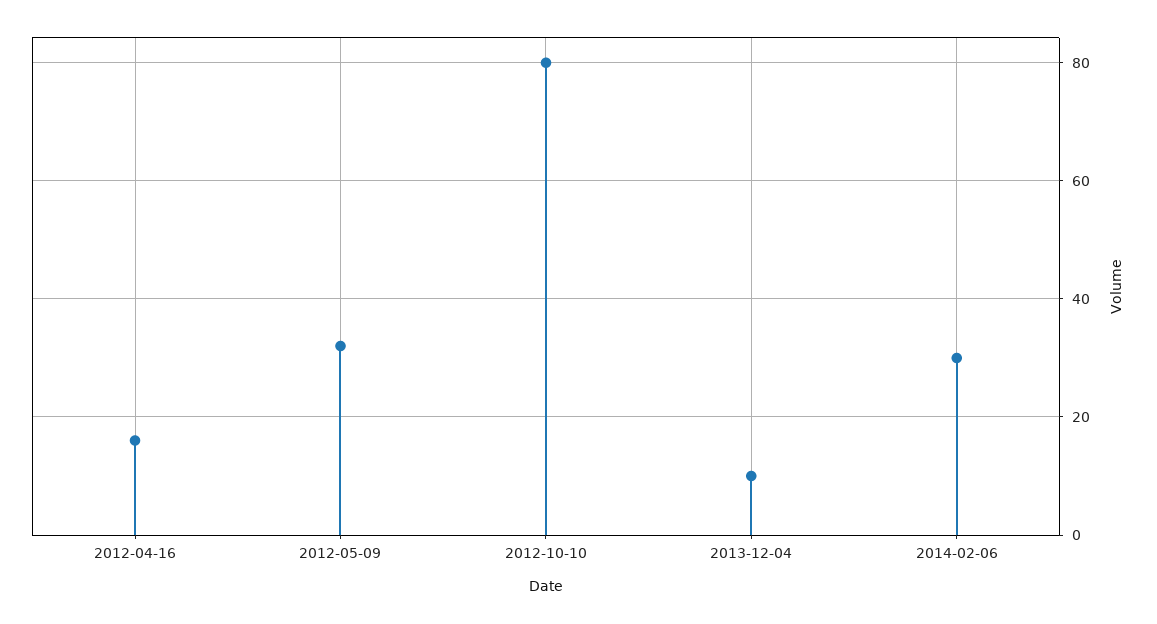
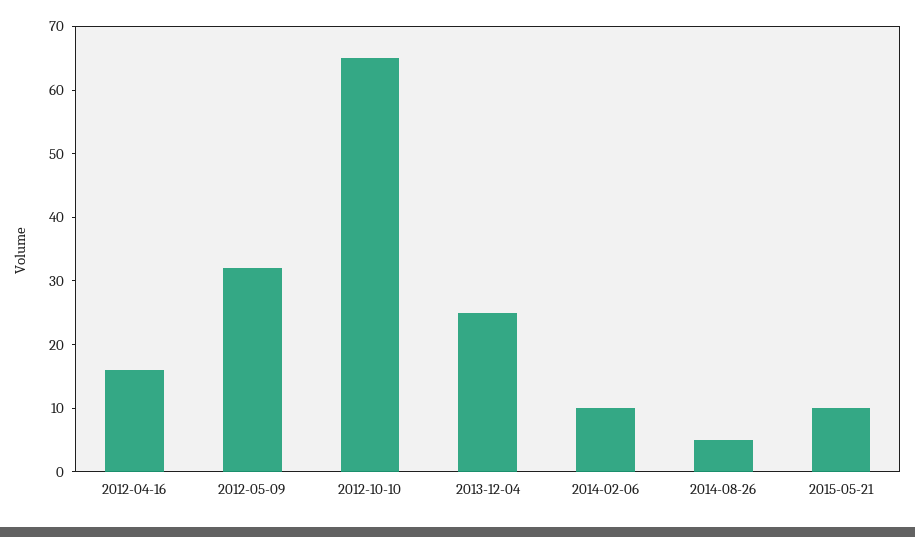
2012-10-10: 80 -> 65
2013-12-04: 10 -> 25
2014-02-06: 30 -> 10
2014-08-26: none -> 5
2015-05-21: none -> 10

